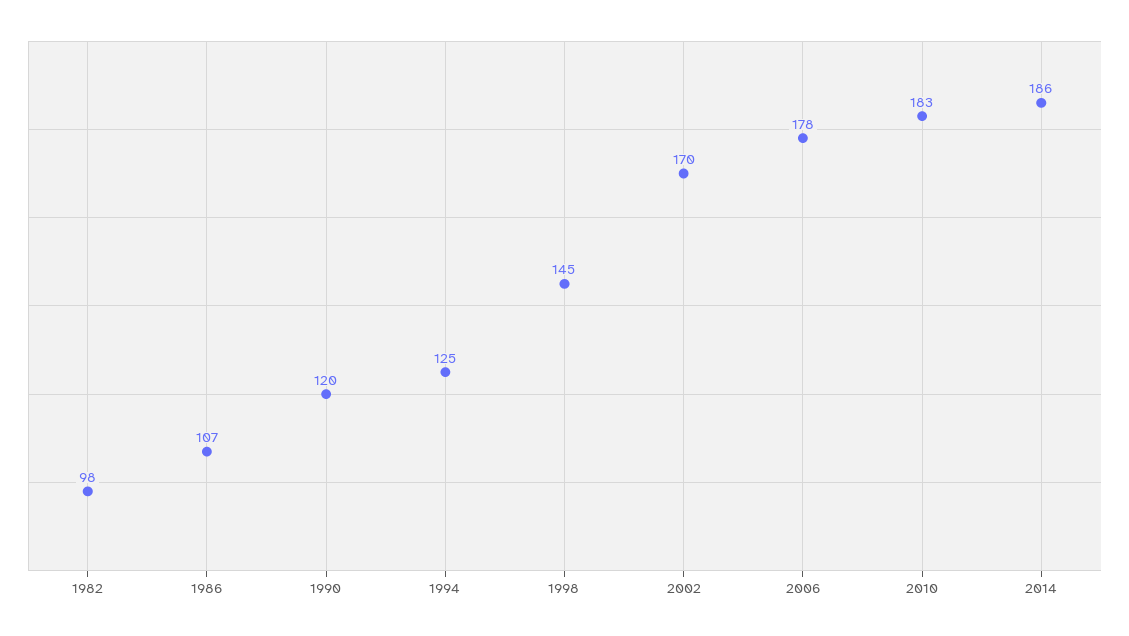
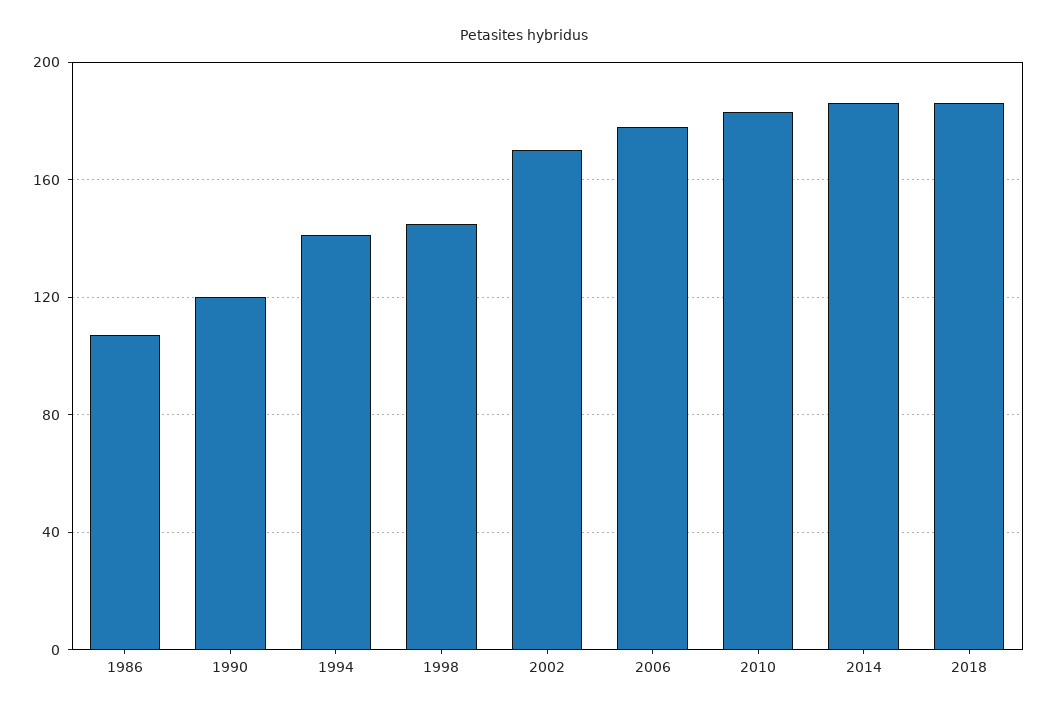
1982: 98 -> none
1994: 125 -> 140
2018: none -> 185

